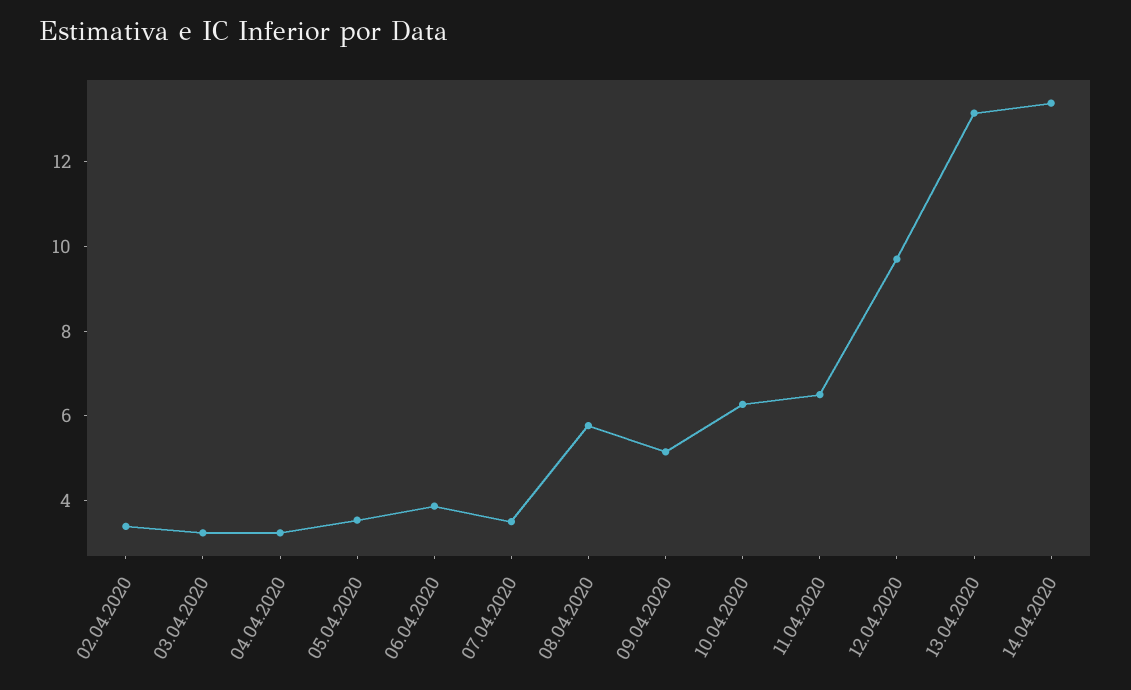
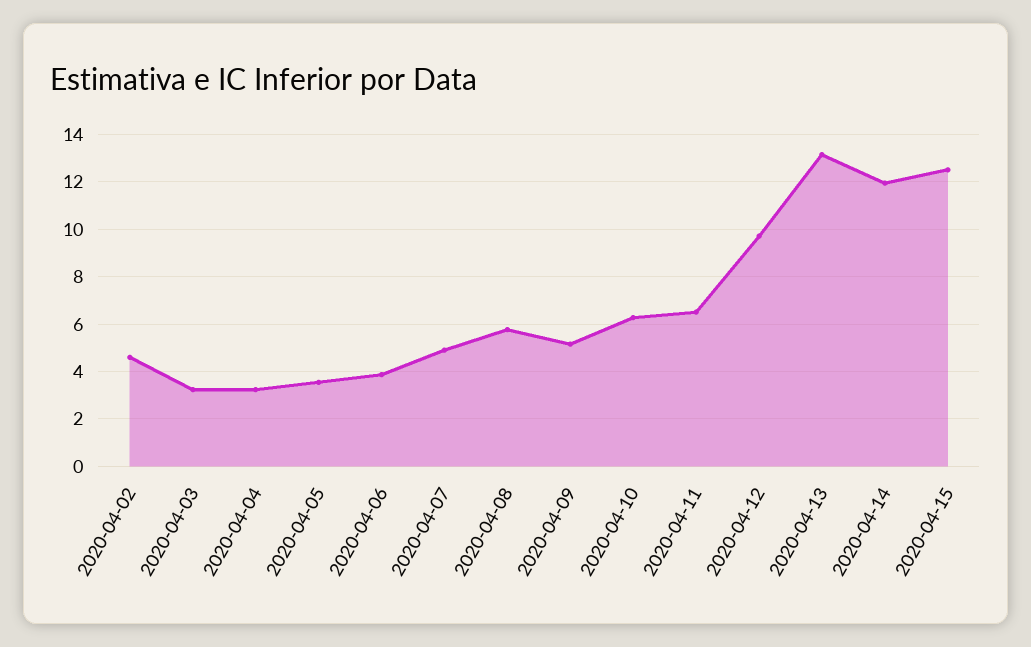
02.04.2020: 3.5 -> 4.5
07.04.2020: 3.5 -> 5
14.04.2020: 13.5 -> 12
2020-04-15: none -> 12.5

